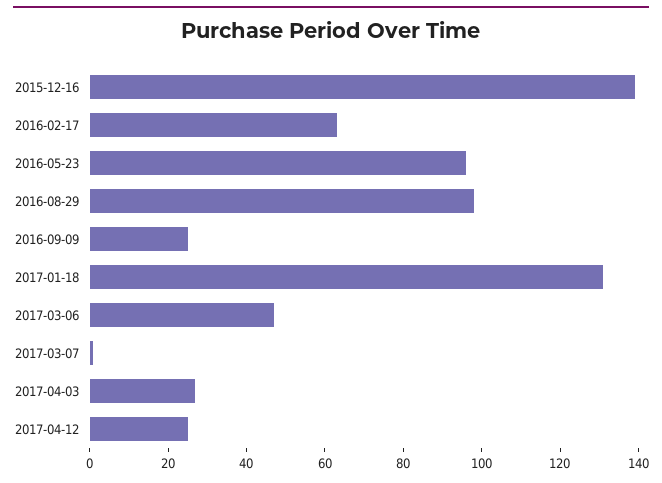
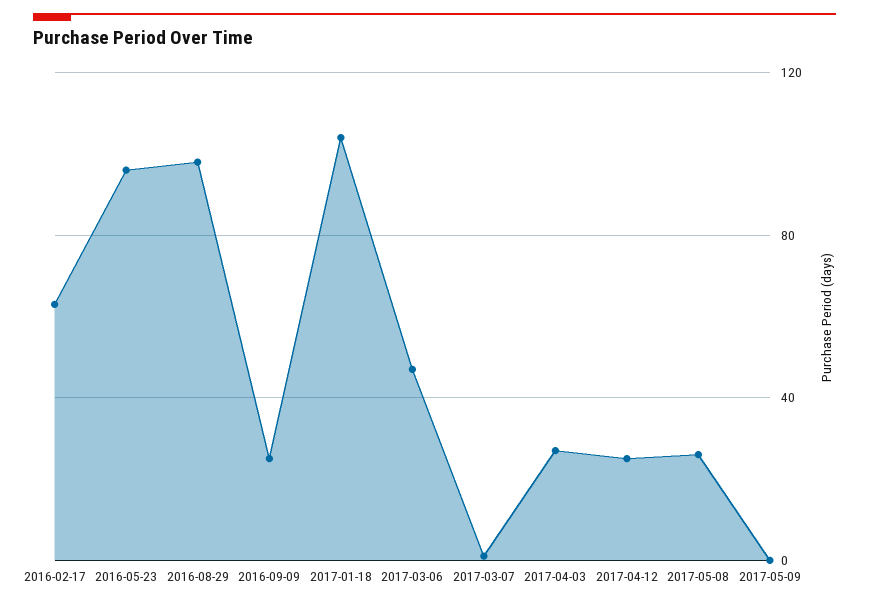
2015-12-16: 140 -> none
2017-01-18: 130 -> 105
2017-05-08: none -> 25
2017-05-09: none -> 0

